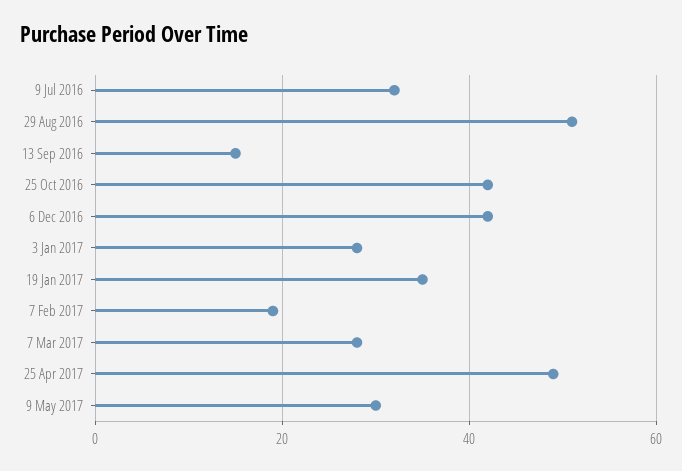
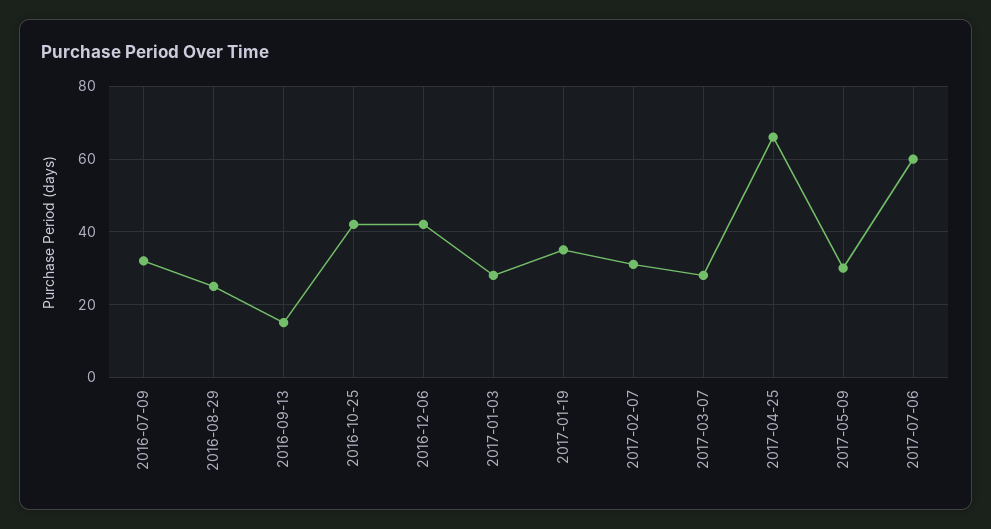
29 Aug 2016: 50 -> 25
7 Feb 2017: 20 -> 30
25 Apr 2017: 50 -> 65
2017-07-06: none -> 60

